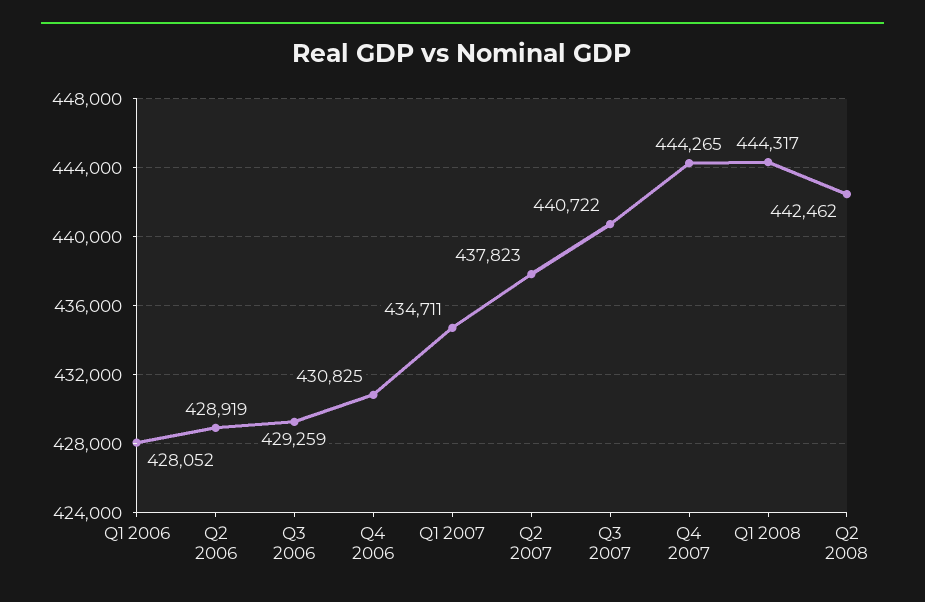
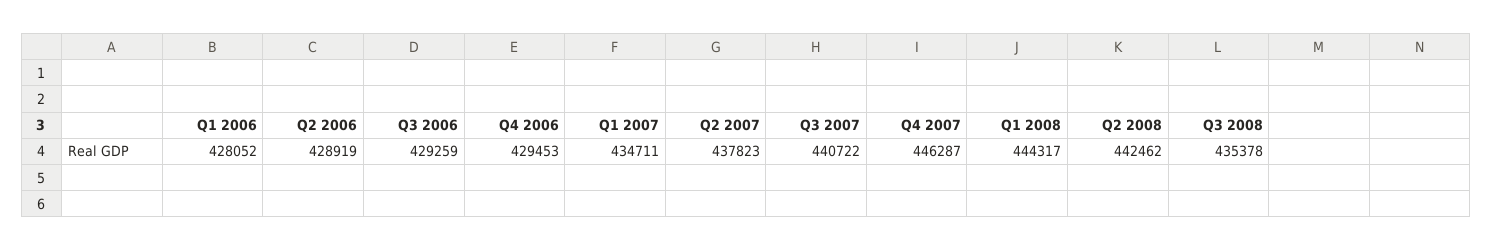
Q4 2006: 430825 -> 429453
Q4 2007: 444265 -> 446287
Q3 2008: none -> 435378

